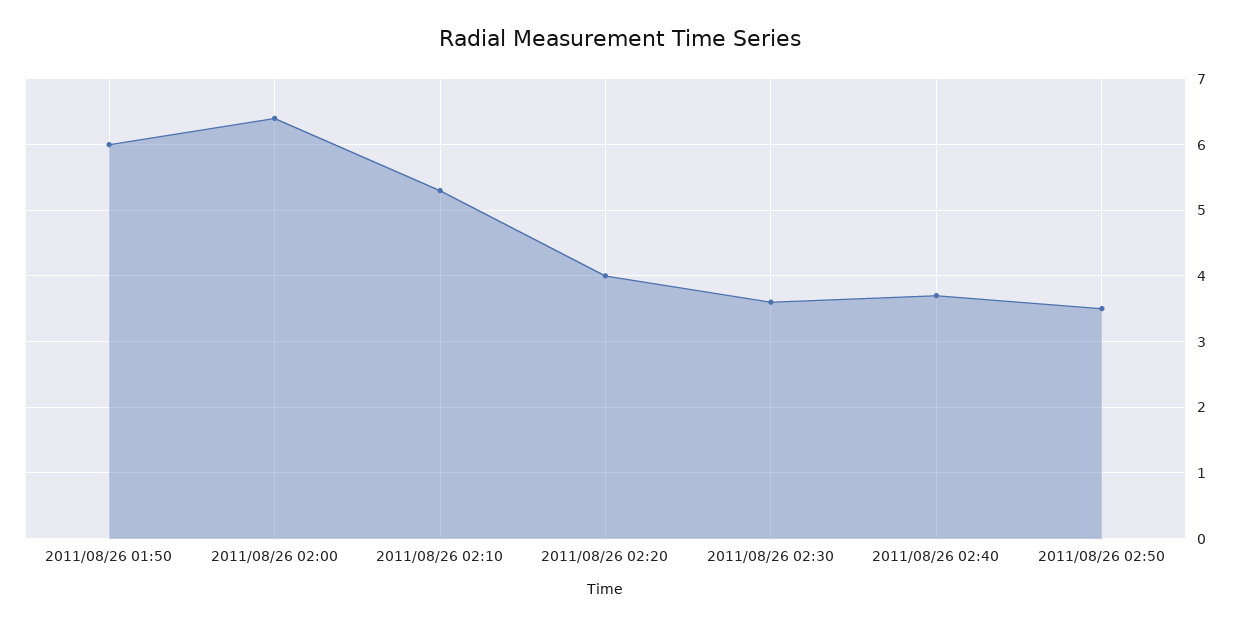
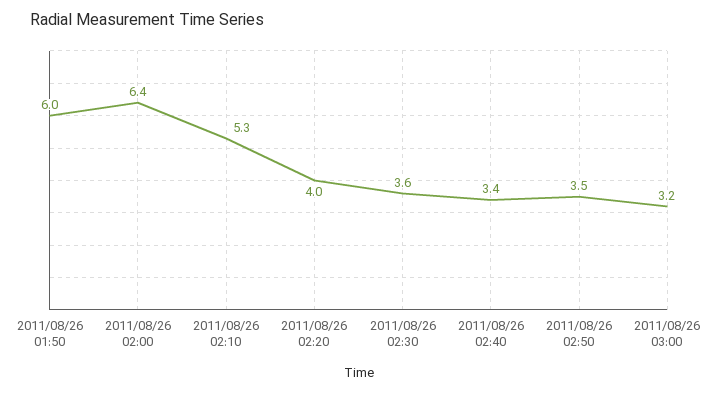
2011/08/26 02:40: 3.7 -> 3.4
2011/08/26 03:00: none -> 3.2

